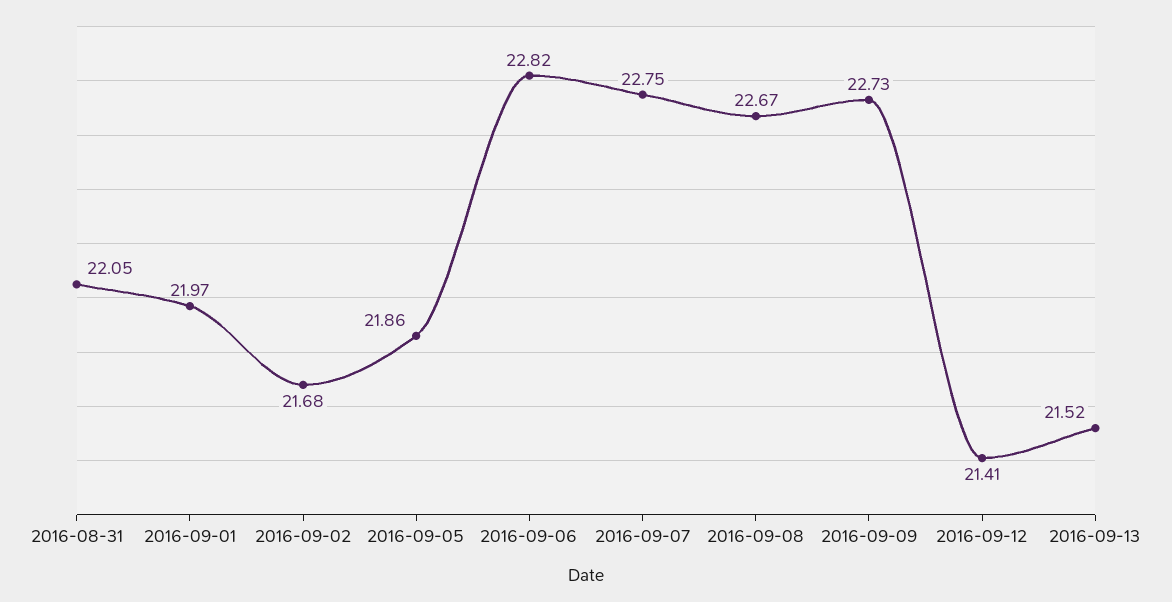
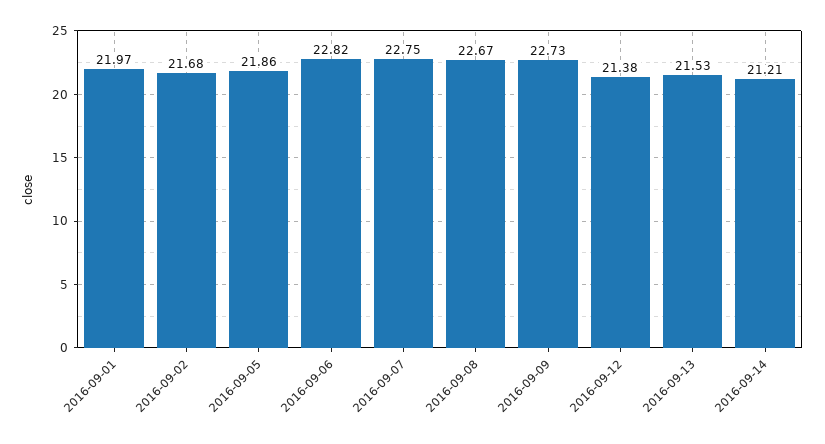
2016-08-31: 22.05 -> none
2016-09-12: 21.41 -> 21.38
2016-09-13: 21.52 -> 21.53
2016-09-14: none -> 21.21

